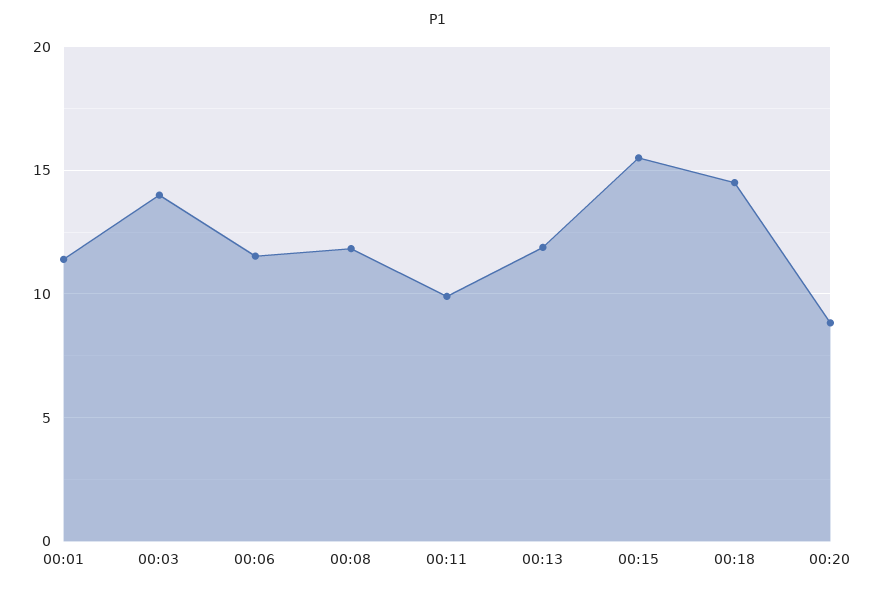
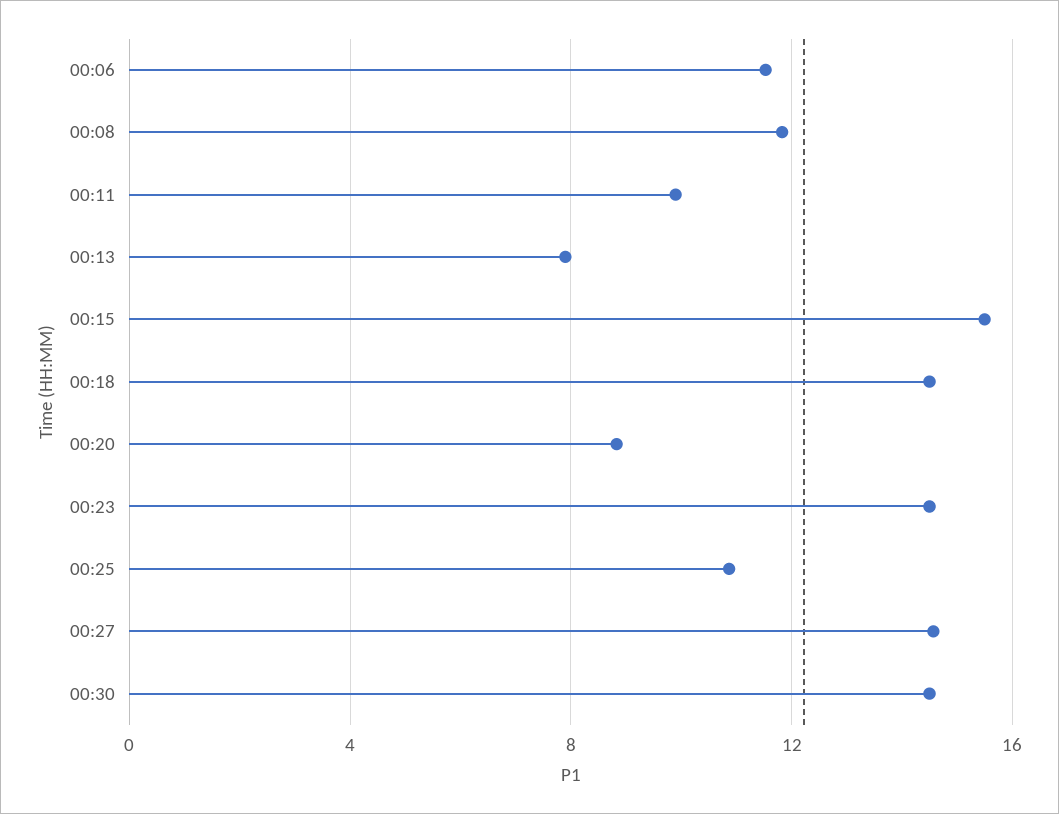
00:01: 11.5 -> none
00:03: 14 -> none
00:13: 12 -> 8
00:23: none -> 14.5
00:25: none -> 11
00:27: none -> 14.5
00:30: none -> 14.5

